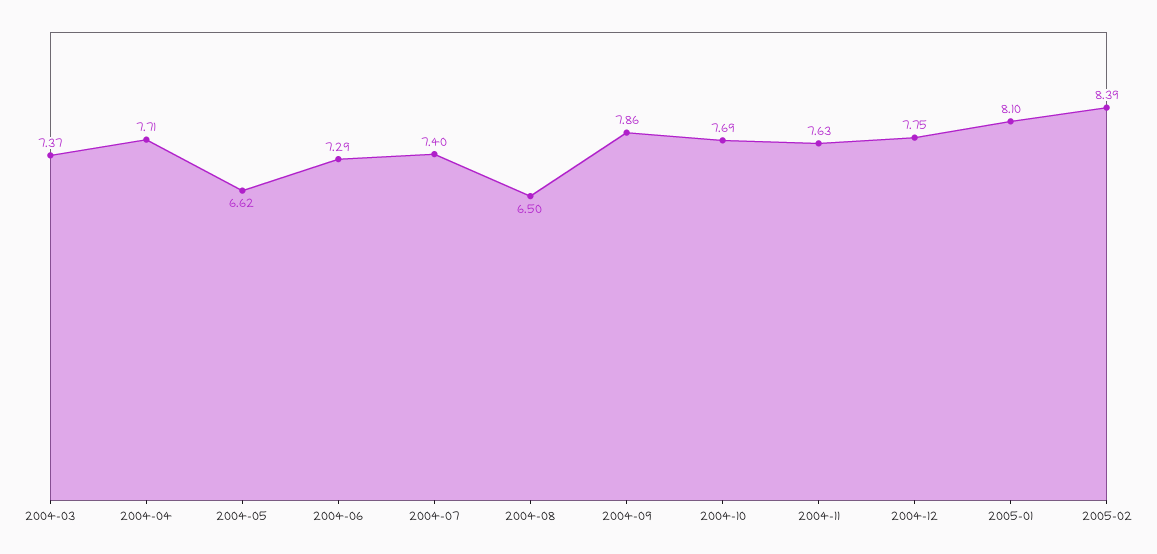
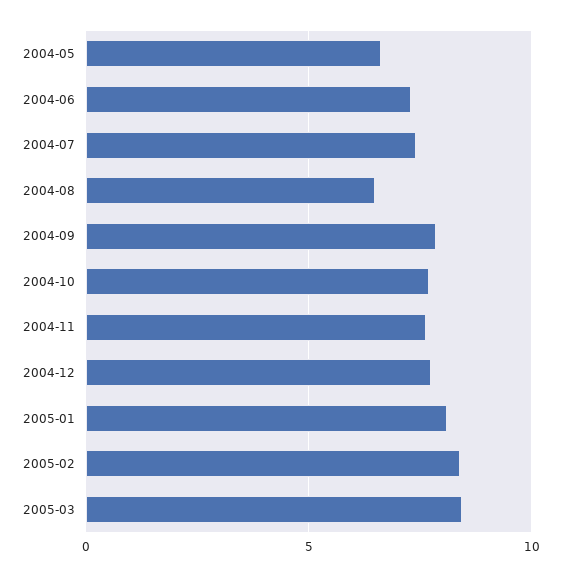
2004-03: 7.37 -> none
2004-04: 7.71 -> none
2005-03: none -> 8.5

